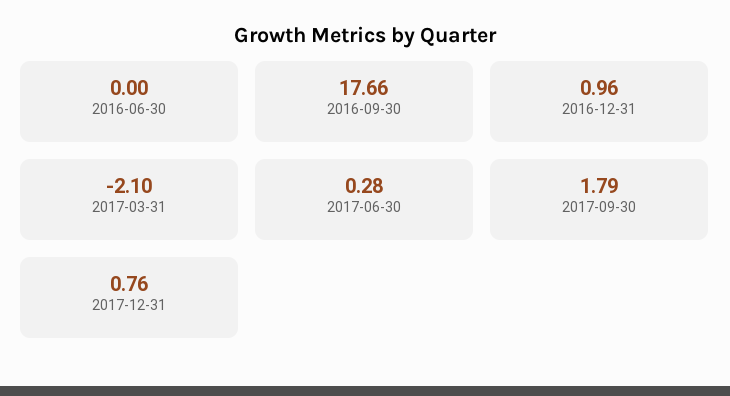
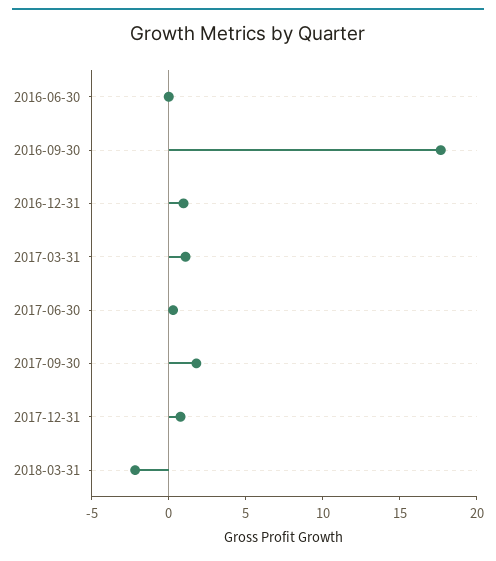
2017-03-31: -2.1 -> 1
2018-03-31: none -> -2

